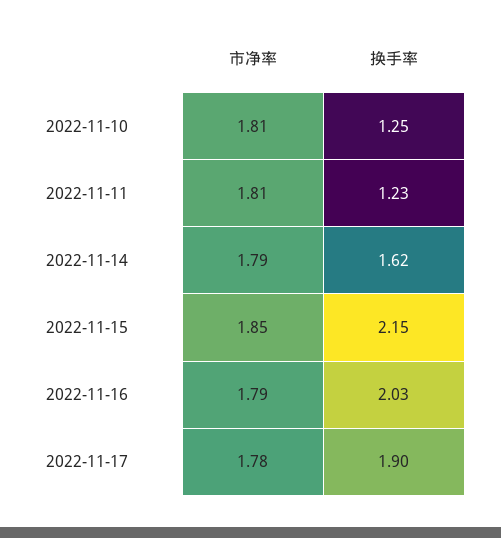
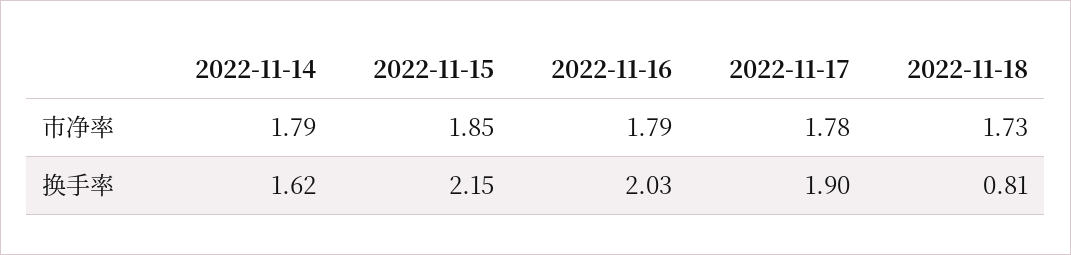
市净率, 2022-11-10: 1.81 -> none
换手率, 2022-11-10: 1.25 -> none
市净率, 2022-11-11: 1.81 -> none
换手率, 2022-11-11: 1.23 -> none
市净率, 2022-11-18: none -> 1.73
换手率, 2022-11-18: none -> 0.81

